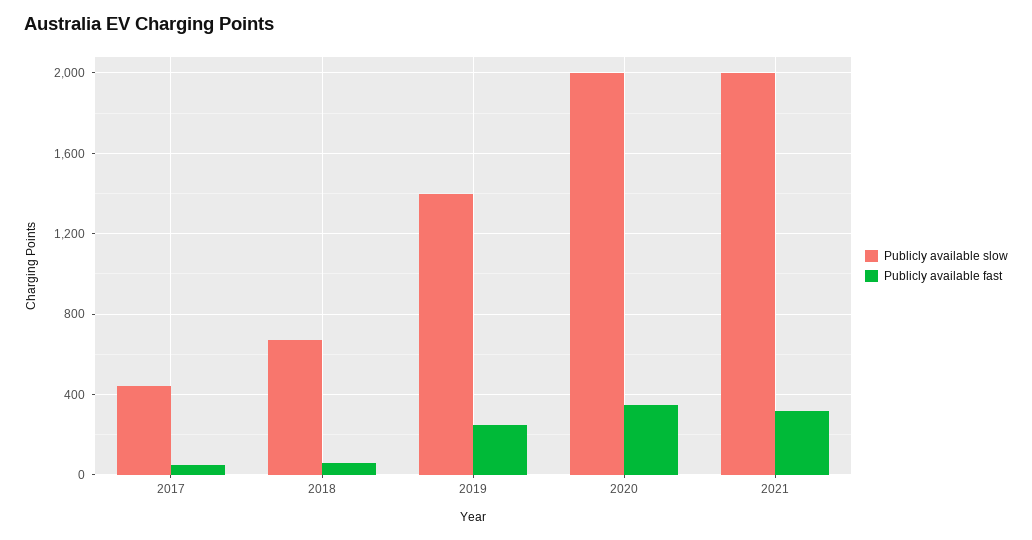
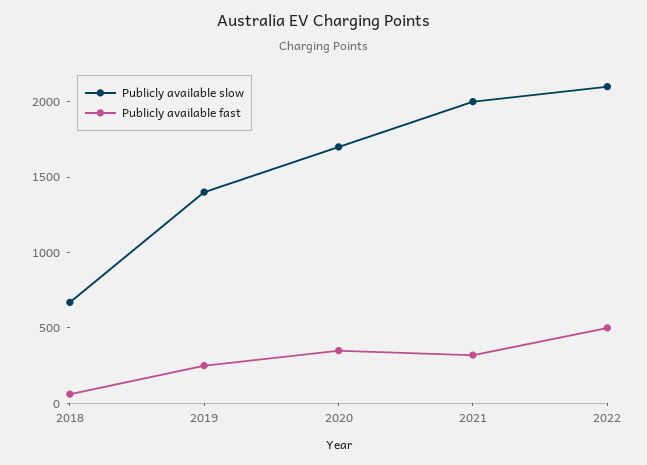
Publicly available slow, 2017: 450 -> none
Publicly available fast, 2017: 50 -> none
Publicly available slow, 2020: 2000 -> 1700
Publicly available slow, 2022: none -> 2100
Publicly available fast, 2022: none -> 500

